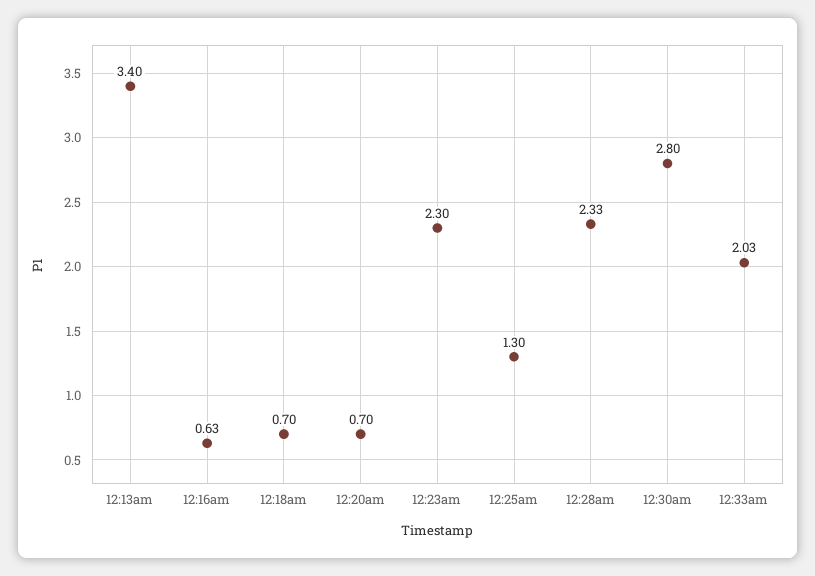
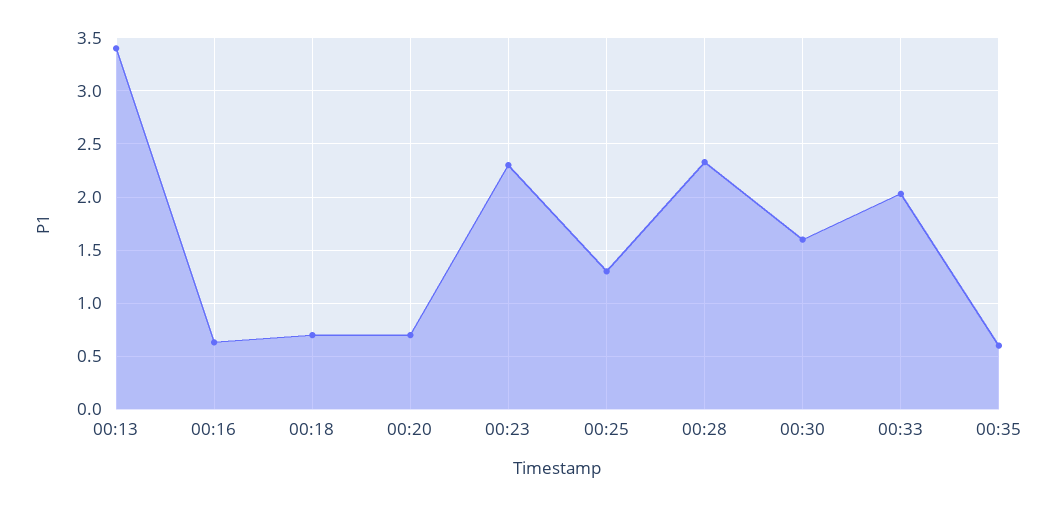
12:30am: 2.8 -> 1.6
00:35: none -> 0.6

